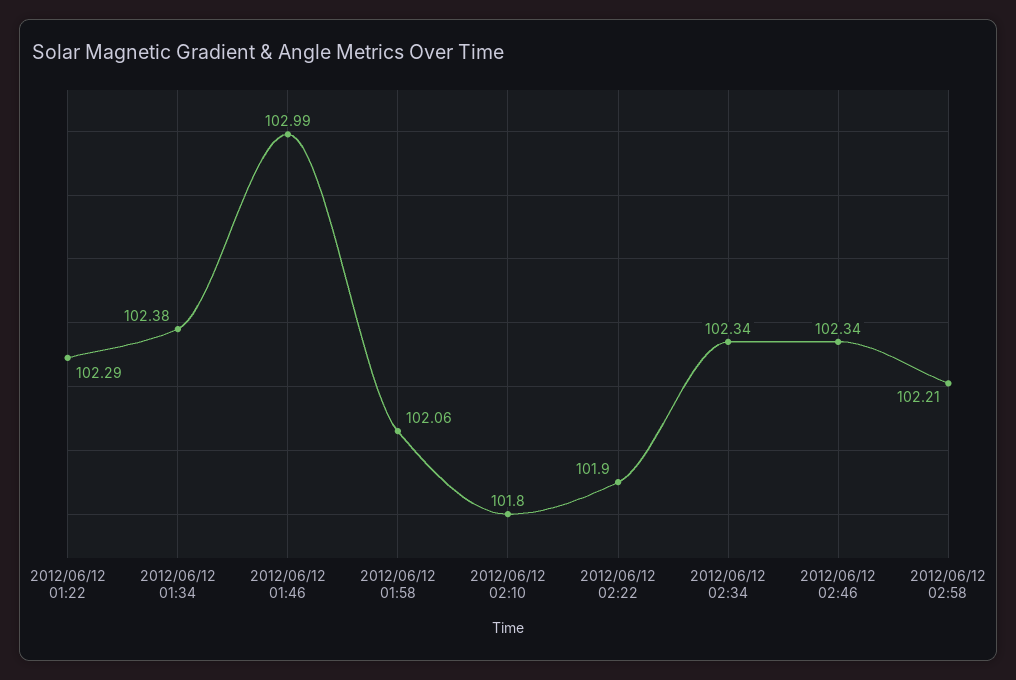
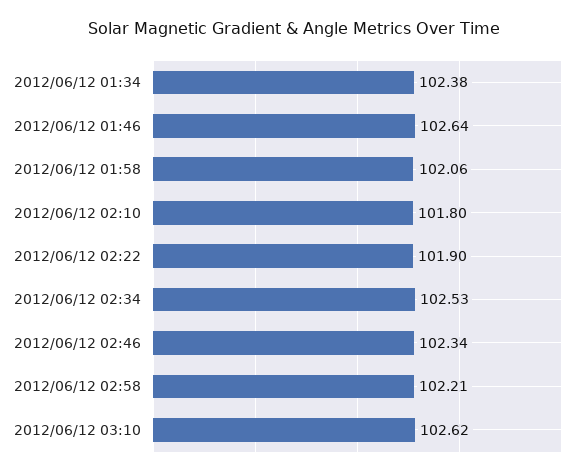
2012/06/12 01:22: 102.29 -> none
2012/06/12 01:46: 102.99 -> 102.64
2012/06/12 02:34: 102.34 -> 102.53
2012/06/12 03:10: none -> 102.62

